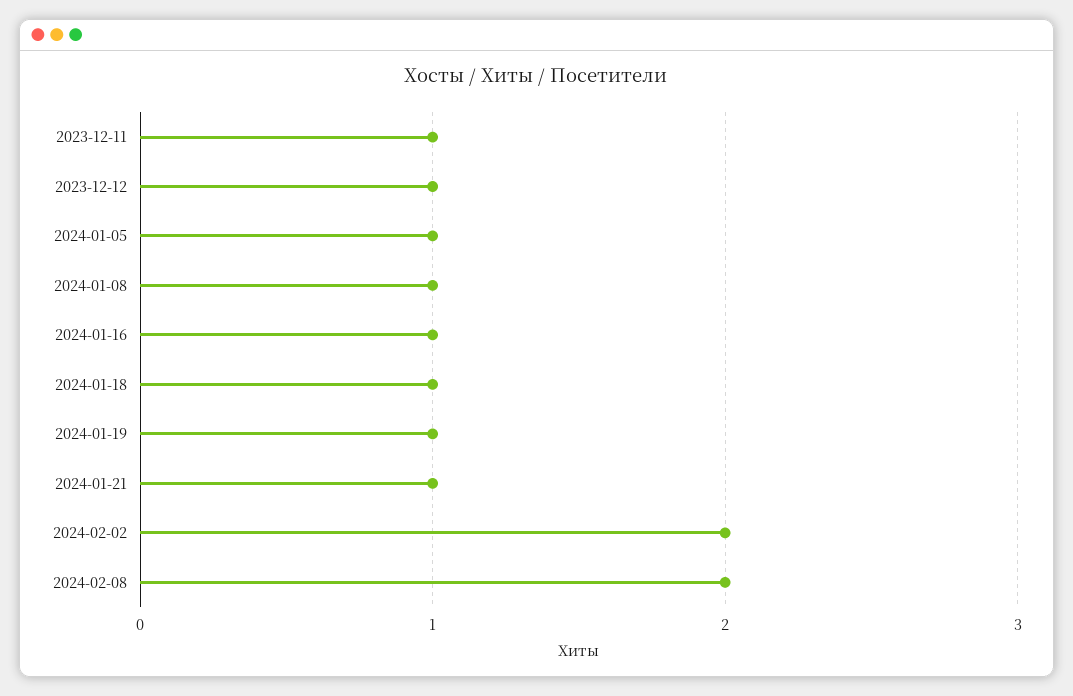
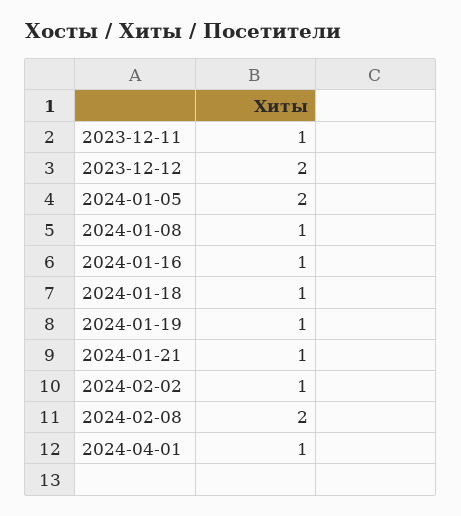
2023-12-12: 1 -> 2
2024-01-05: 1 -> 2
2024-02-02: 2 -> 1
2024-04-01: none -> 1

